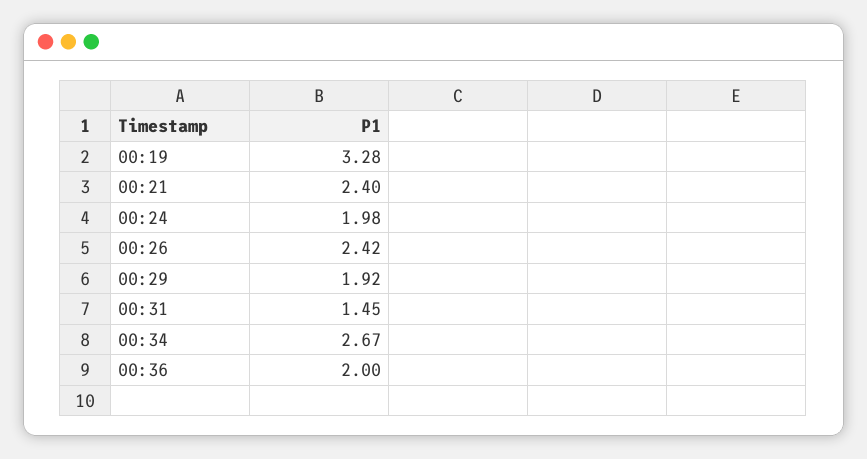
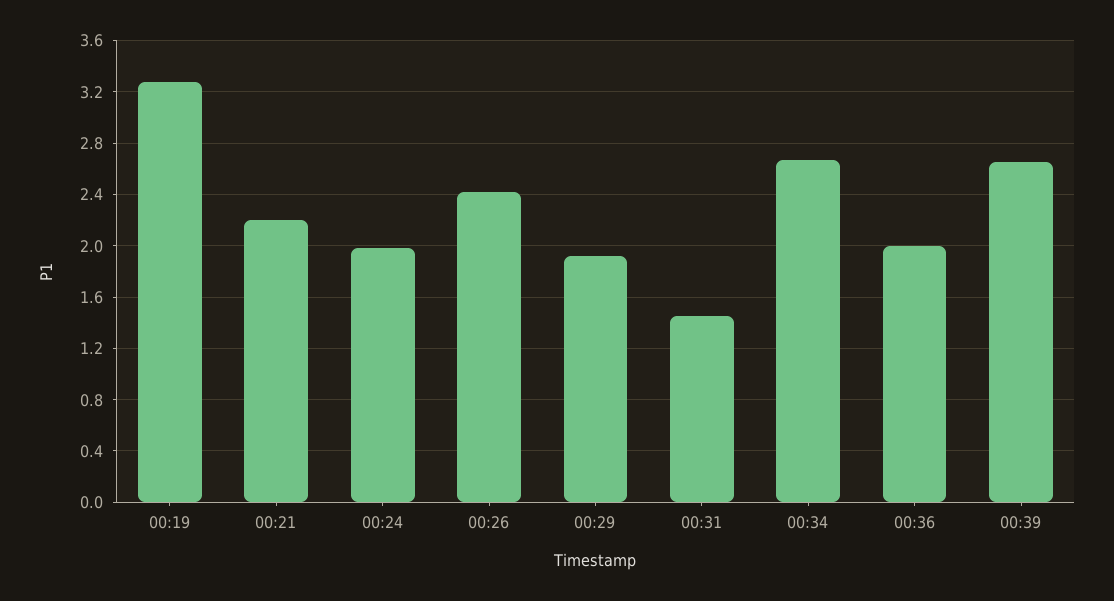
00:21: 2.4 -> 2.2
00:39: none -> 2.65

